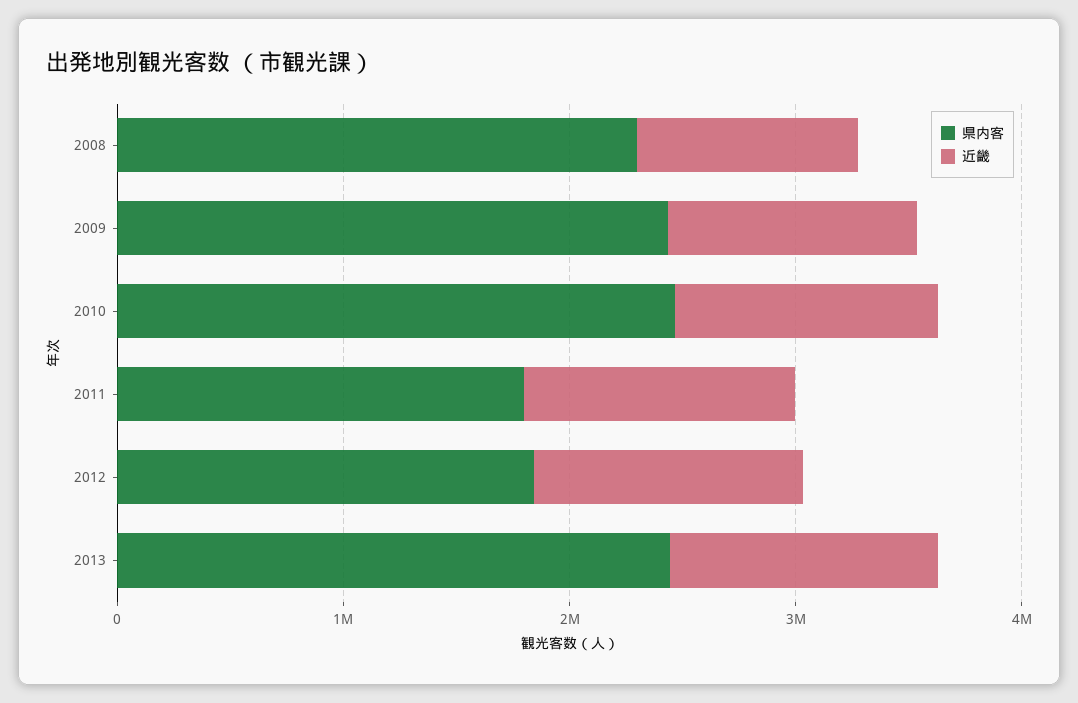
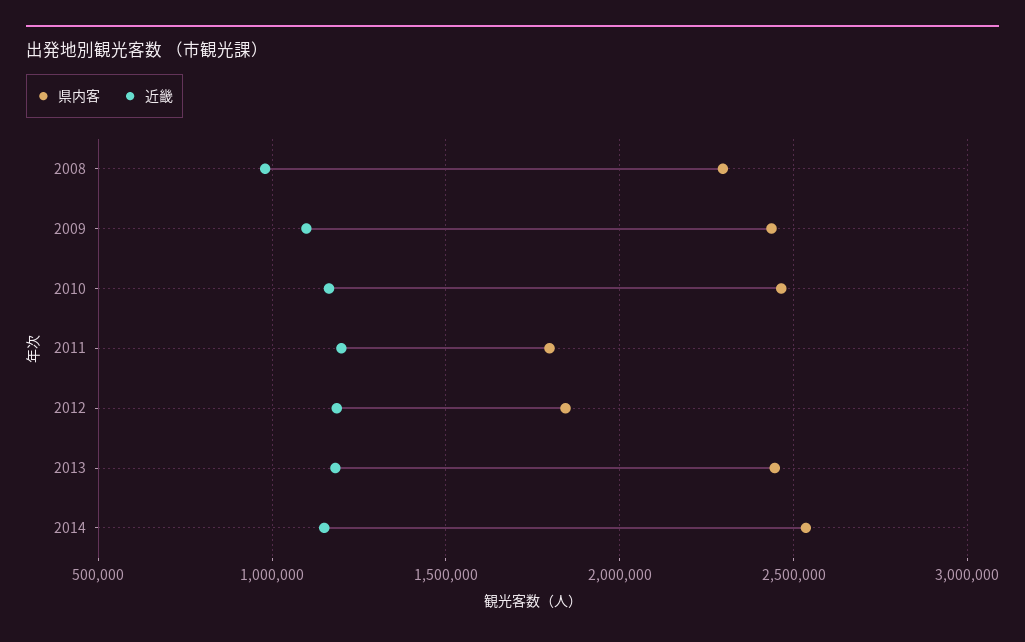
県内客, 2014: none -> 2550000
近畿, 2014: none -> 1150000

